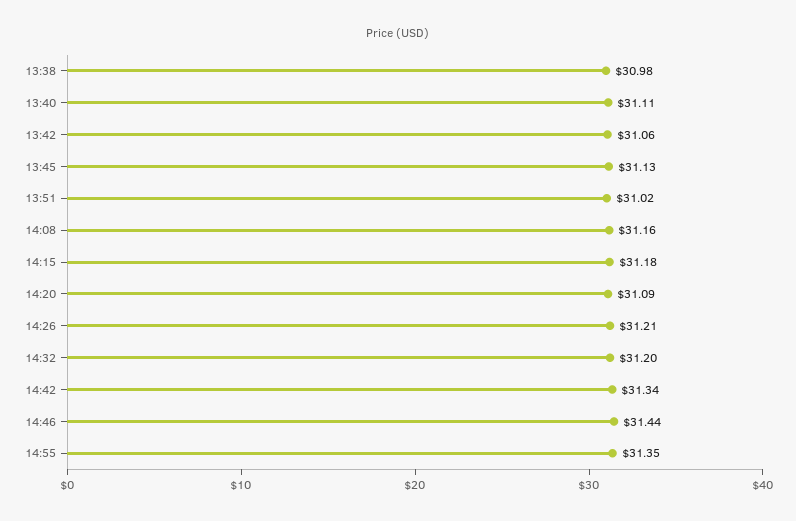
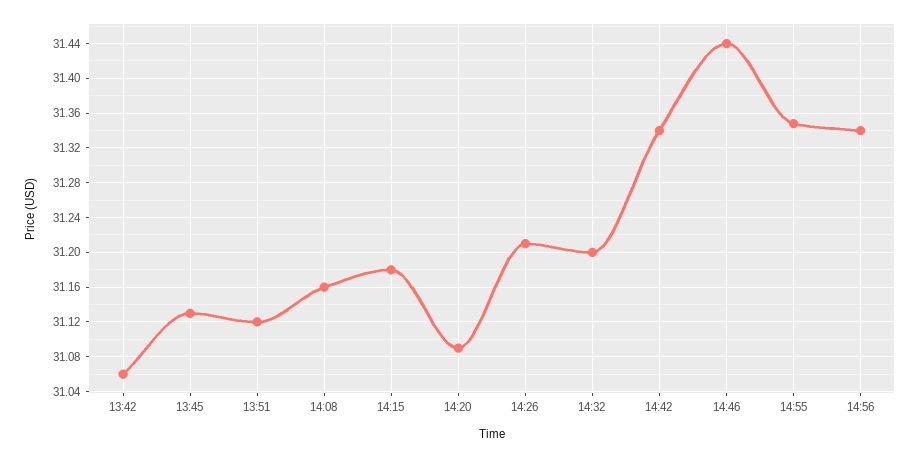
13:38: 30.98 -> none
13:40: 31.11 -> none
13:51: 31.02 -> 31.12
14:56: none -> 31.34

